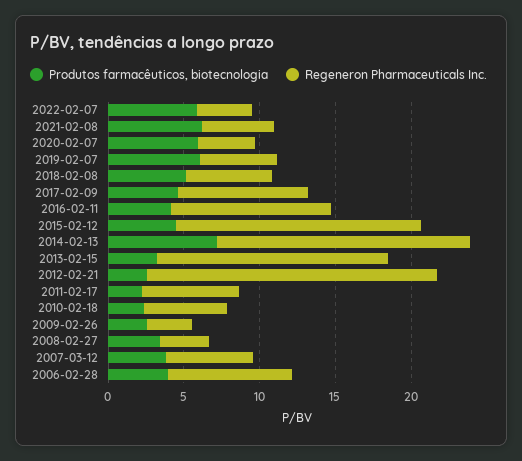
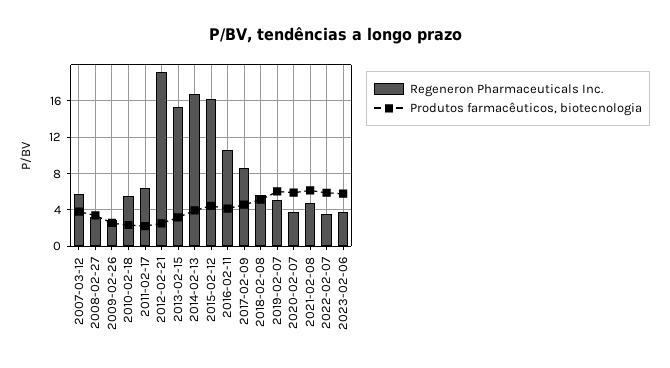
Produtos farmacêuticos, biotecnologia, 2014-02-13: 7 -> 4
Produtos farmacêuticos, biotecnologia, 2006-02-28: 4 -> none
Regeneron Pharmaceuticals Inc., 2006-02-28: 8 -> none
Regeneron Pharmaceuticals Inc., 2023-02-06: none -> 4
Produtos farmacêuticos, biotecnologia, 2023-02-06: none -> 6

